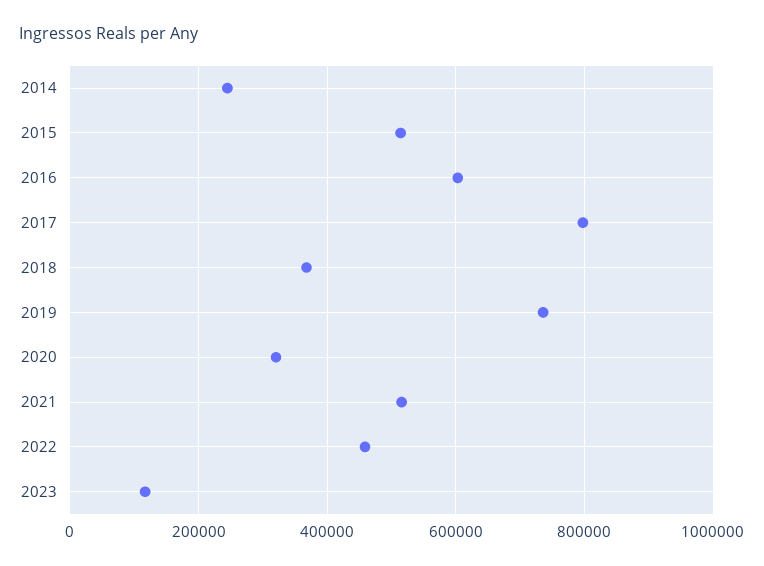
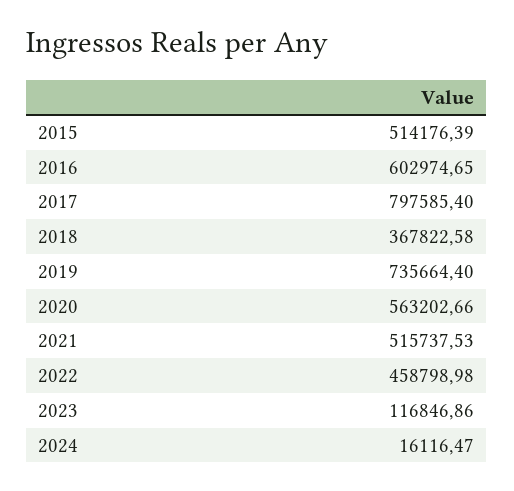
2014: 240000 -> none
2020: 320000 -> 563202.66
2024: none -> 16116.47

